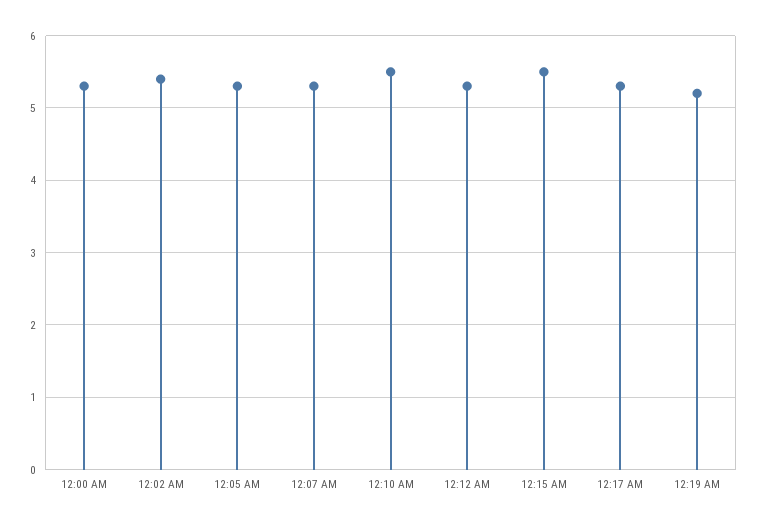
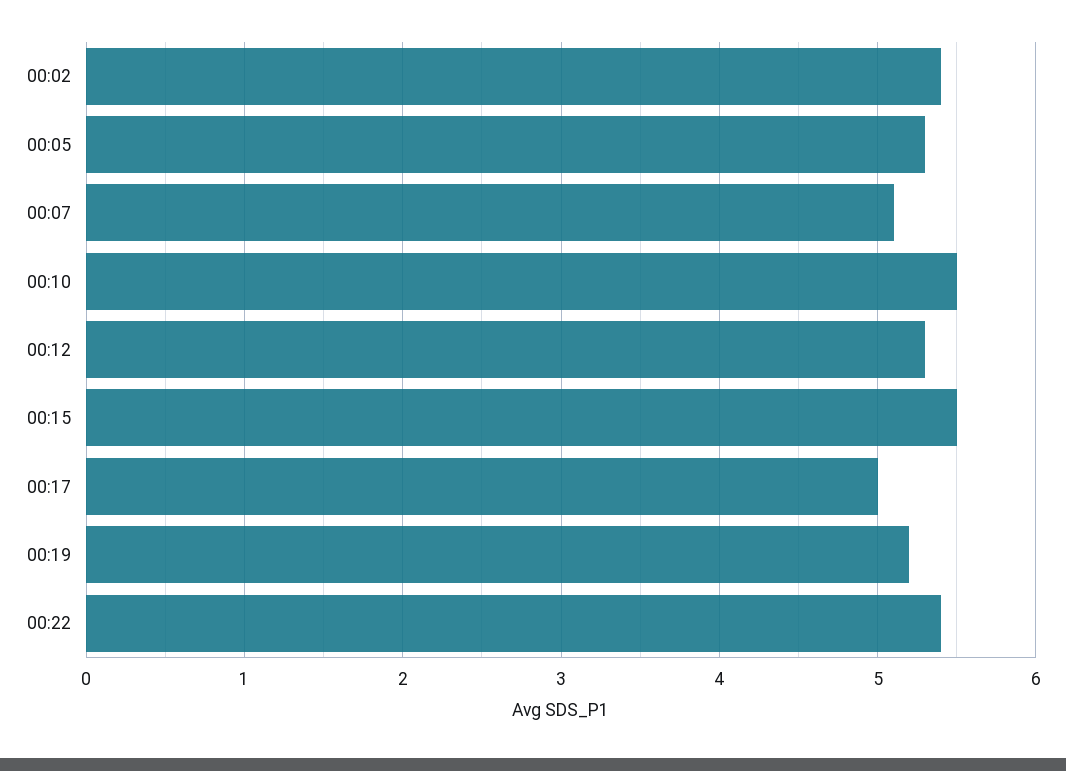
12:00 AM: 5.3 -> none
12:07 AM: 5.3 -> 5.1
12:17 AM: 5.3 -> 5
00:22: none -> 5.4

